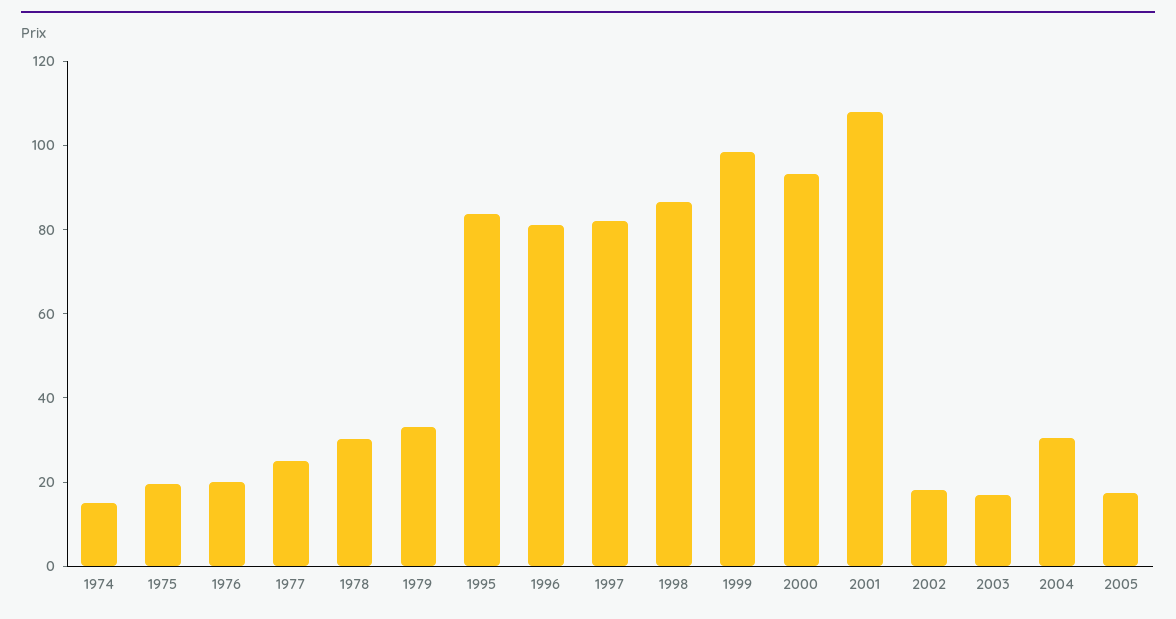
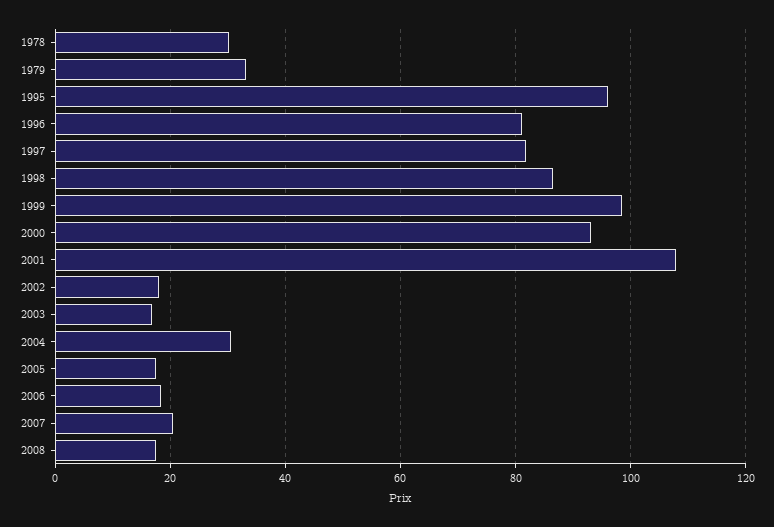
1974: 15 -> none
1975: 20 -> none
1976: 20 -> none
1977: 25 -> none
1995: 85 -> 96
2006: none -> 18
2007: none -> 20
2008: none -> 18

